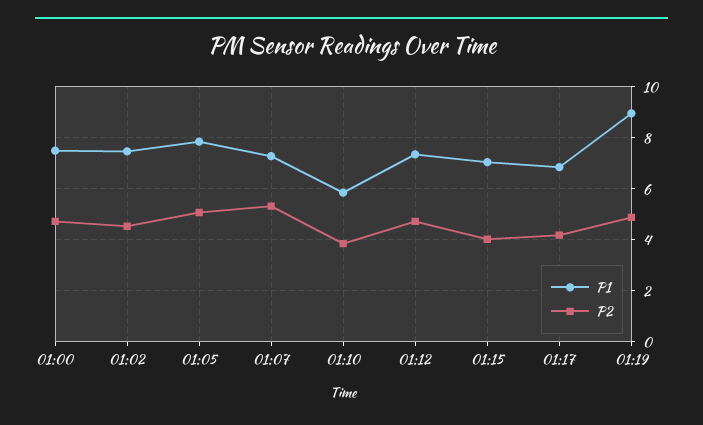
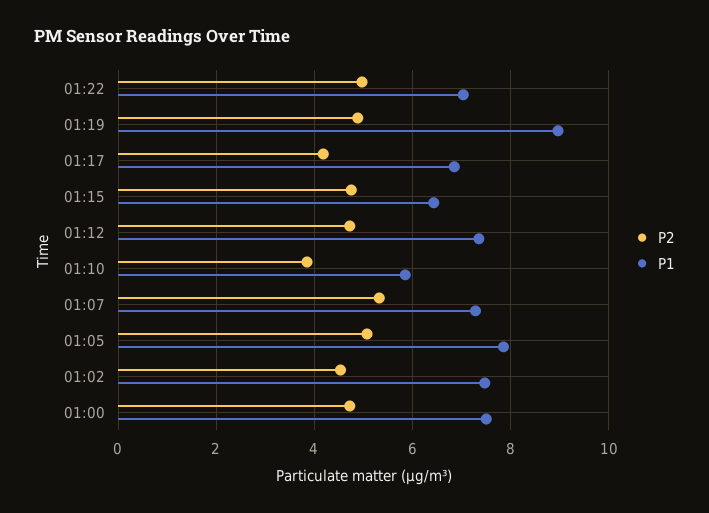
P1, 01:15: 7 -> 6.4
P2, 01:15: 4 -> 4.8
P2, 01:22: none -> 5
P1, 01:22: none -> 7

